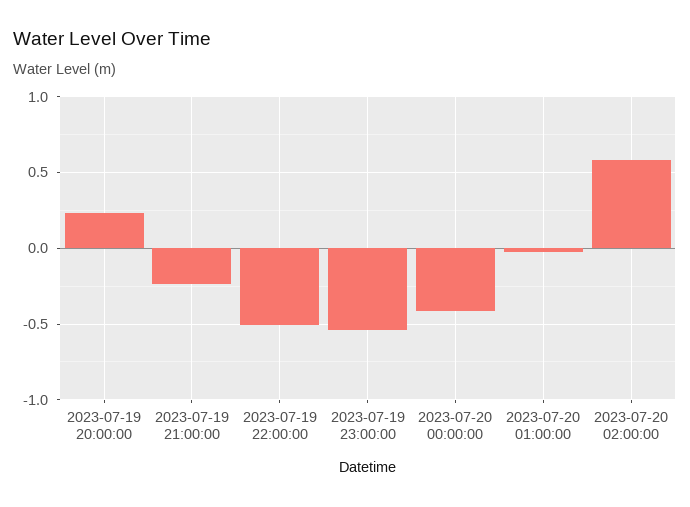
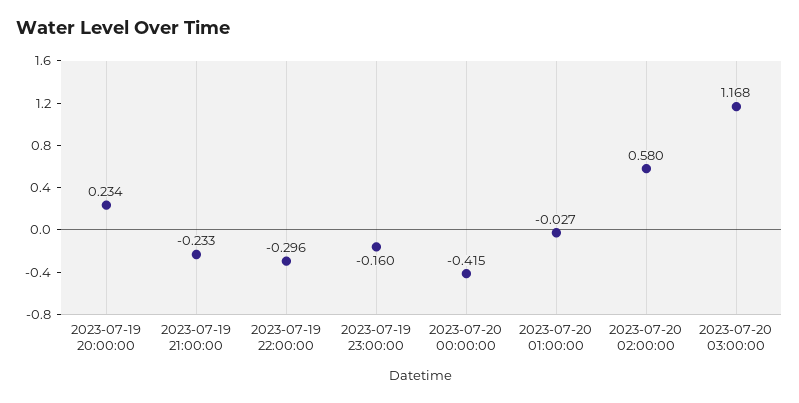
2023-07-19 22:00:00: -0.5 -> -0.296
2023-07-19 23:00:00: -0.55 -> -0.16
2023-07-20 03:00:00: none -> 1.168

